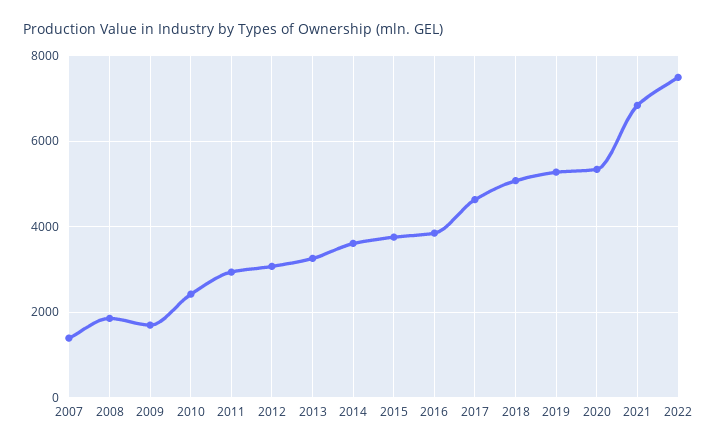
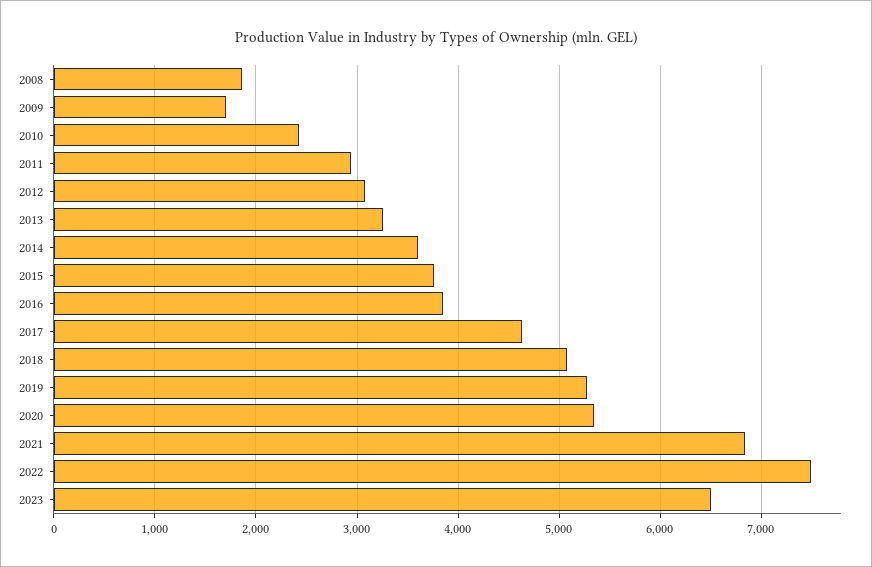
2007: 1400 -> none
2023: none -> 6500

